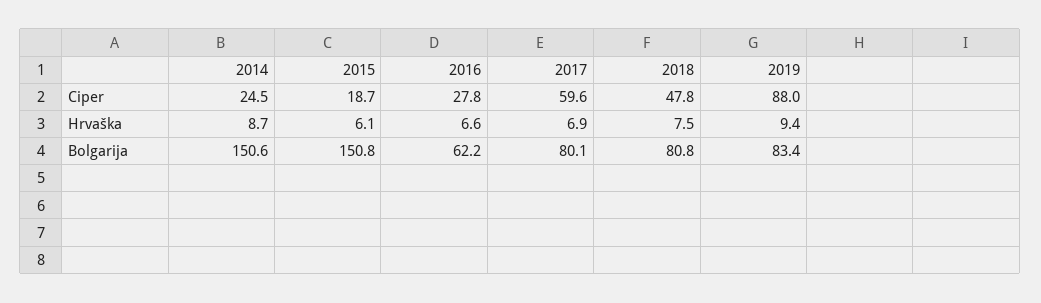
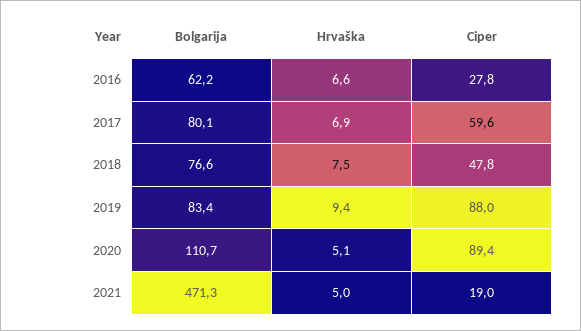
2014, Ciper: 24.5 -> none
2015, Ciper: 18.7 -> none
2014, Hrvaška: 8.7 -> none
2015, Hrvaška: 6.1 -> none
2014, Bolgarija: 150.6 -> none
2015, Bolgarija: 150.8 -> none
2018, Bolgarija: 80.8 -> 76.6
2020, Bolgarija: none -> 110.7
2020, Hrvaška: none -> 5.1
2020, Ciper: none -> 89.4
2021, Bolgarija: none -> 471.3
2021, Hrvaška: none -> 5
2021, Ciper: none -> 19

